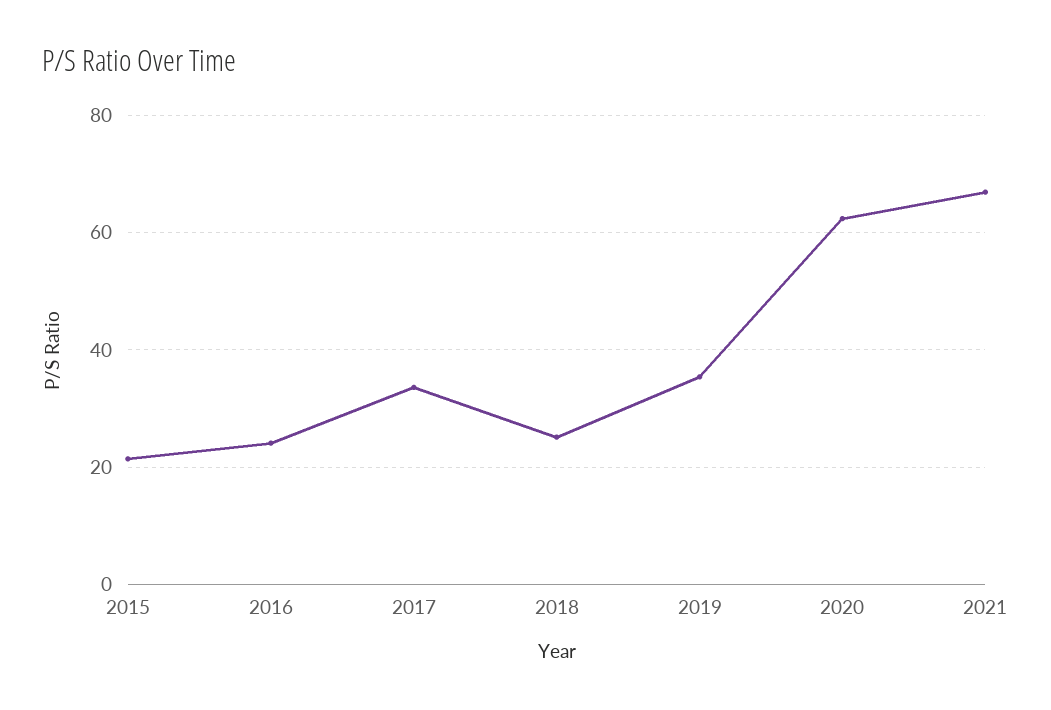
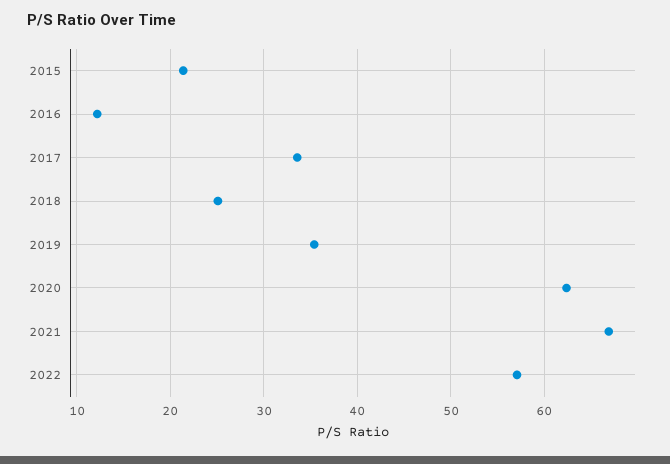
2016: 24 -> 12
2022: none -> 57

